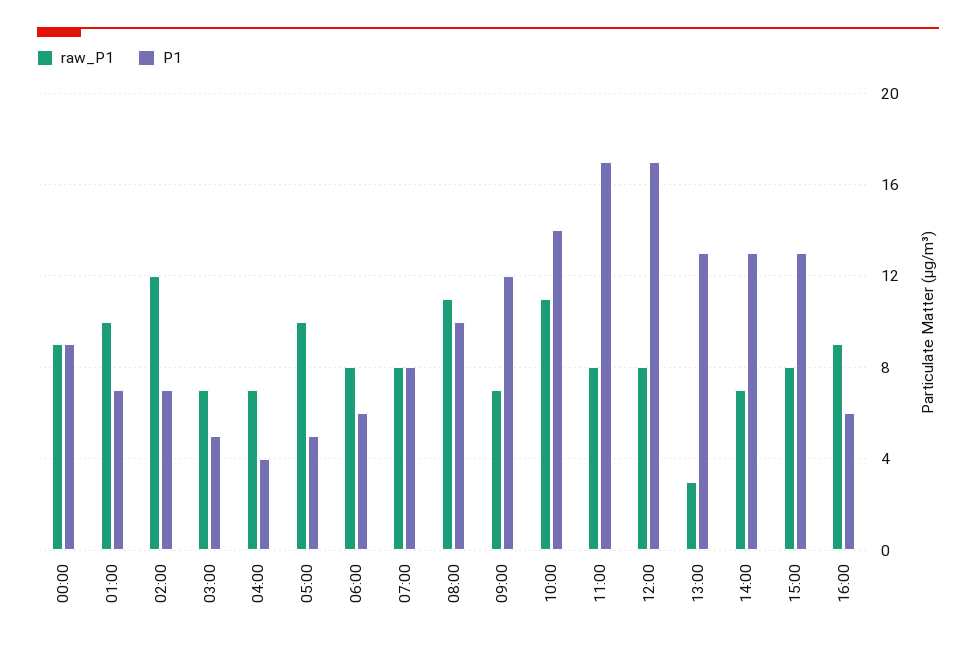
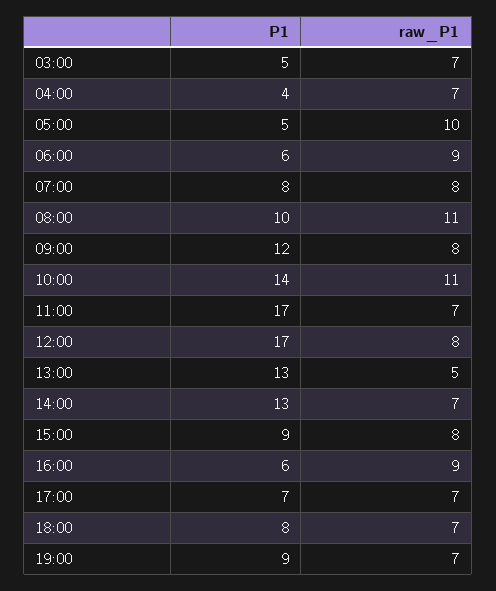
raw_P1, 00:00: 9 -> none
P1, 00:00: 9 -> none
raw_P1, 01:00: 10 -> none
P1, 01:00: 7 -> none
raw_P1, 02:00: 12 -> none
P1, 02:00: 7 -> none
raw_P1, 06:00: 8 -> 9
raw_P1, 09:00: 7 -> 8
raw_P1, 11:00: 8 -> 7
raw_P1, 13:00: 3 -> 5
P1, 15:00: 13 -> 9
P1, 17:00: none -> 7
raw_P1, 17:00: none -> 7
P1, 18:00: none -> 8
raw_P1, 18:00: none -> 7
P1, 19:00: none -> 9
raw_P1, 19:00: none -> 7

